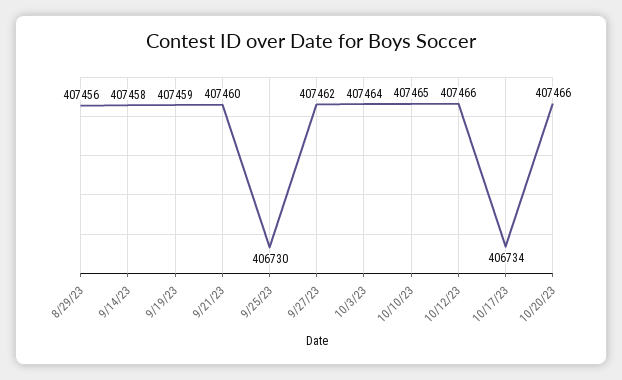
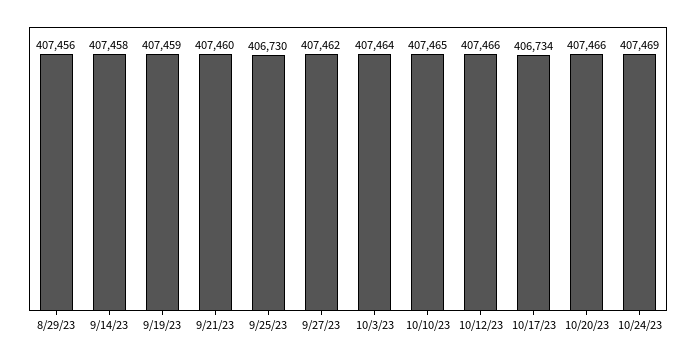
10/24/23: none -> 407469

